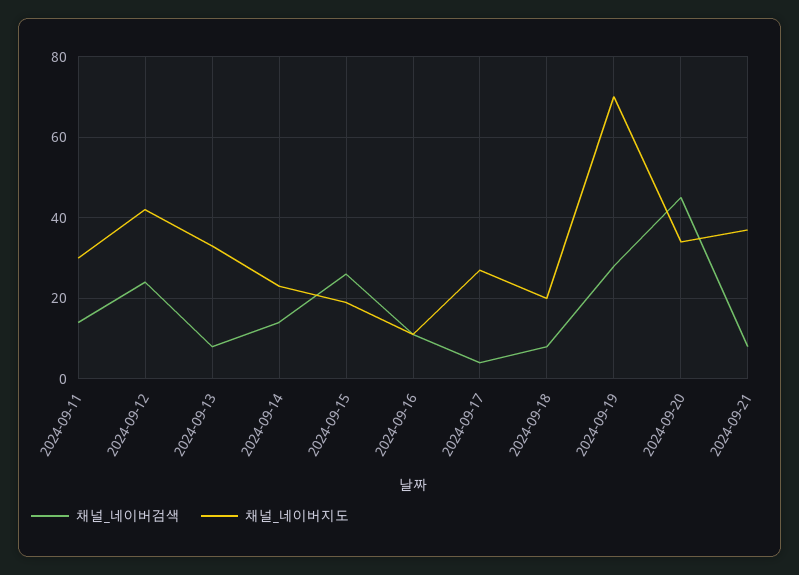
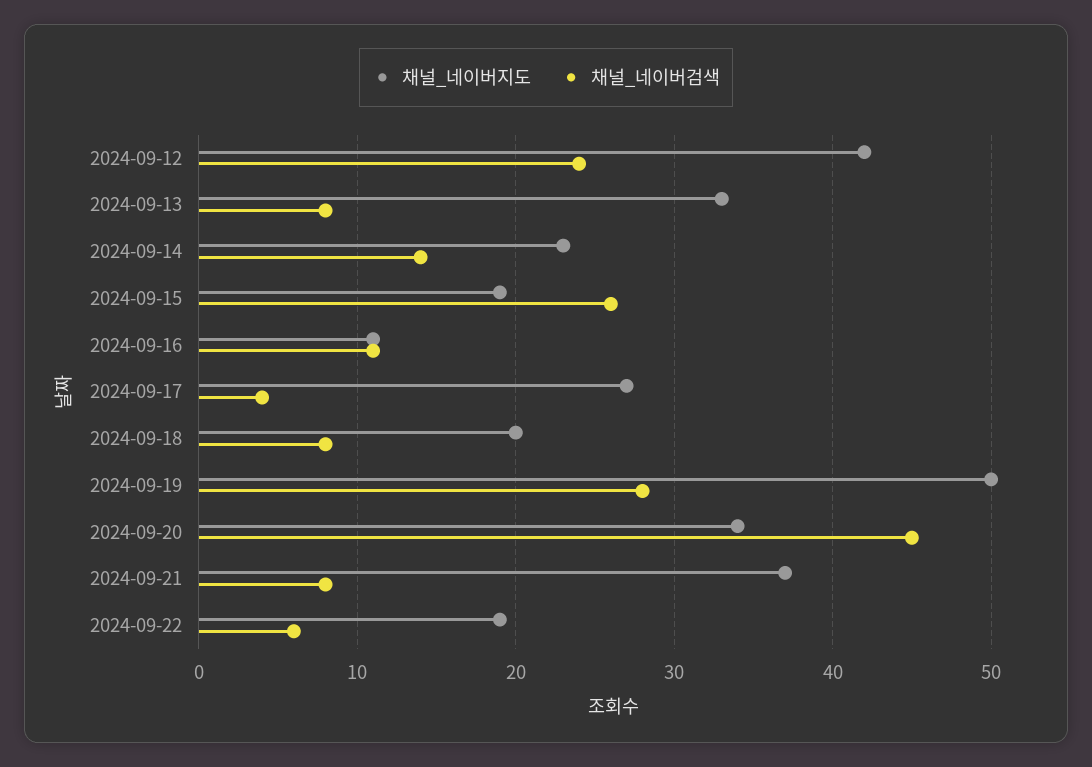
채널_네이버검색, 2024-09-11: 15 -> none
채널_네이버지도, 2024-09-11: 30 -> none
채널_네이버지도, 2024-09-19: 70 -> 50
채널_네이버지도, 2024-09-22: none -> 19
채널_네이버검색, 2024-09-22: none -> 6

